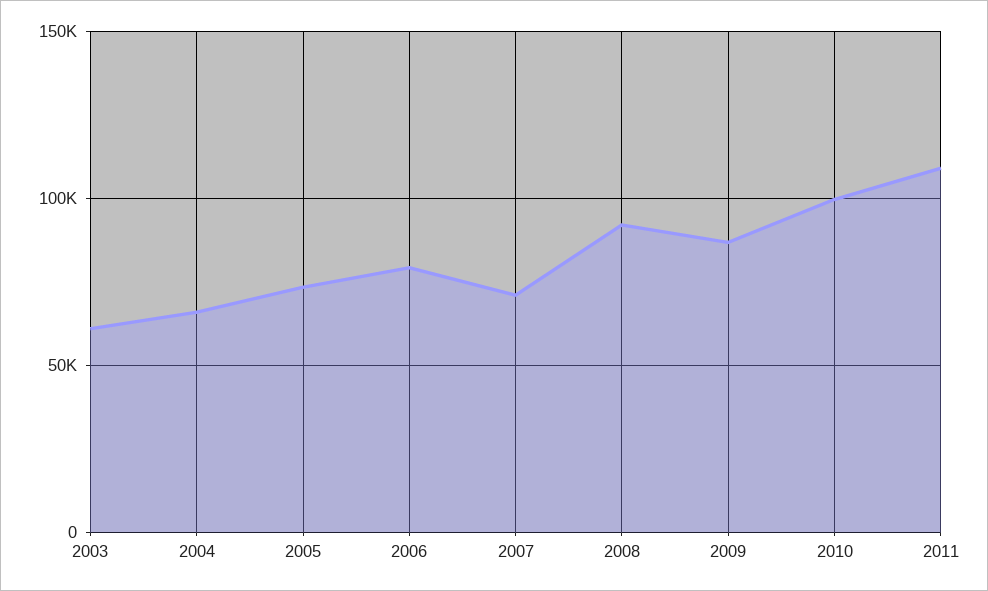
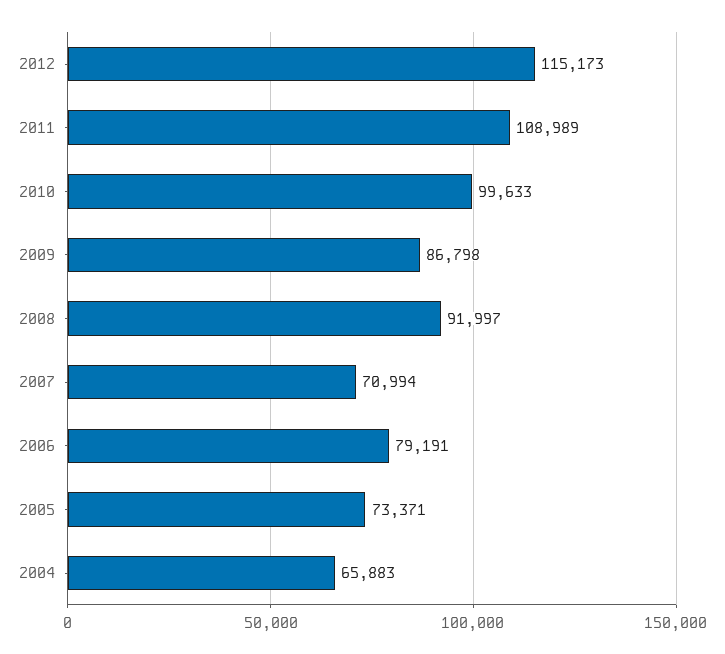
2003: 60000 -> none
2012: none -> 115173

